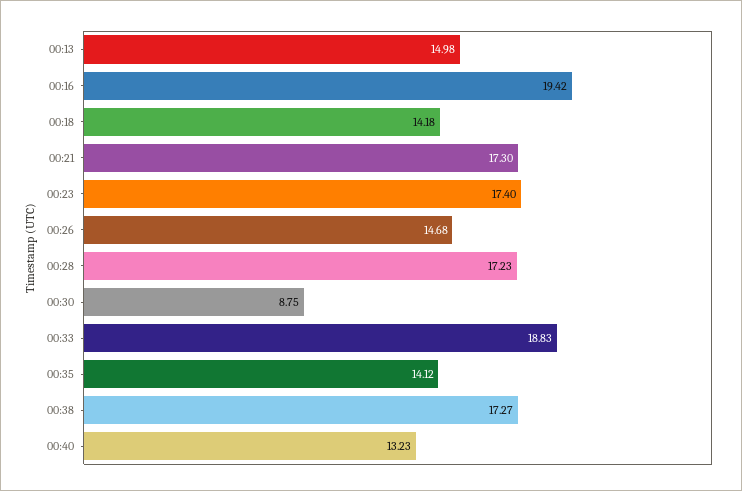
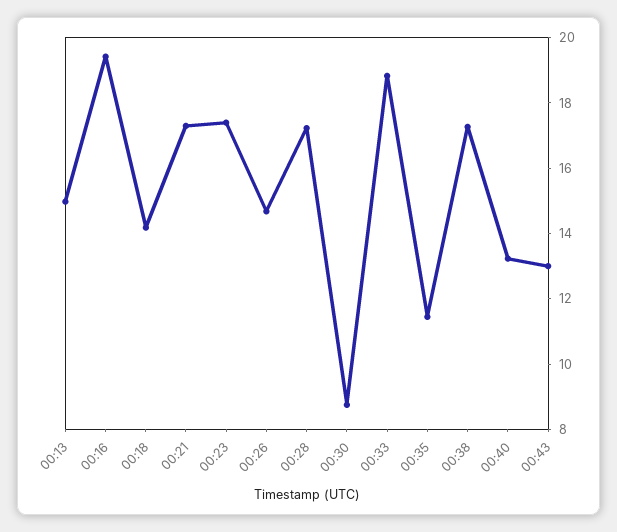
00:35: 14.12 -> 11.5
00:43: none -> 13

